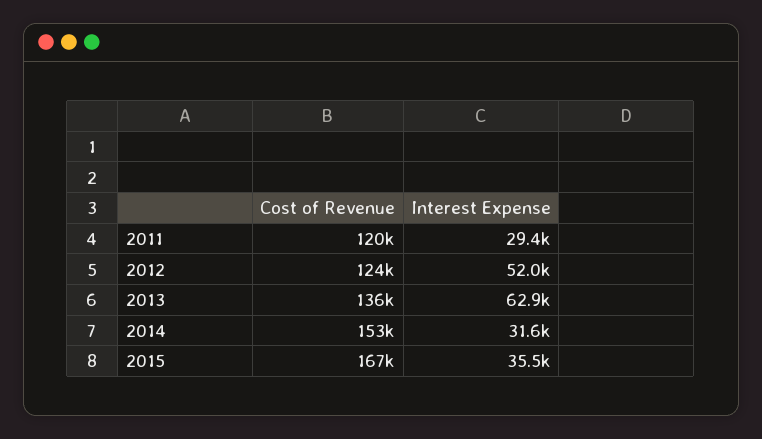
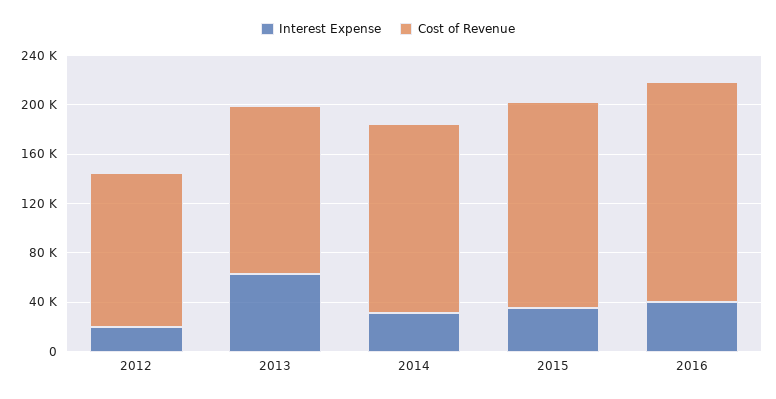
Cost of Revenue, 2011: 120000 -> none
Interest Expense, 2011: 29400 -> none
Interest Expense, 2012: 52000 -> 20000
Interest Expense, 2016: none -> 40000
Cost of Revenue, 2016: none -> 180000

